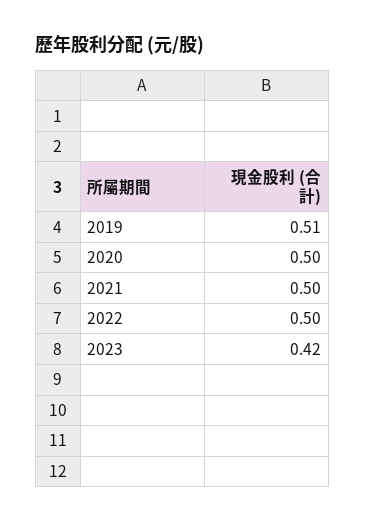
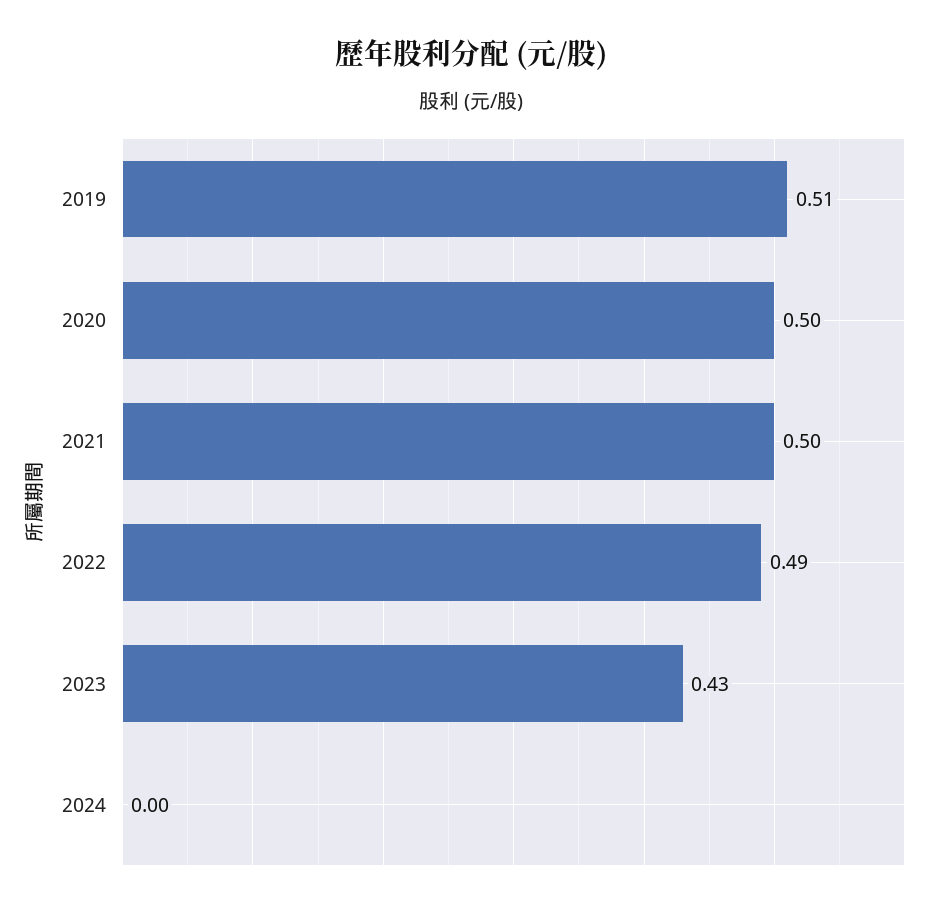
2022: 0.5 -> 0.49
2023: 0.42 -> 0.43
2024: none -> 0

